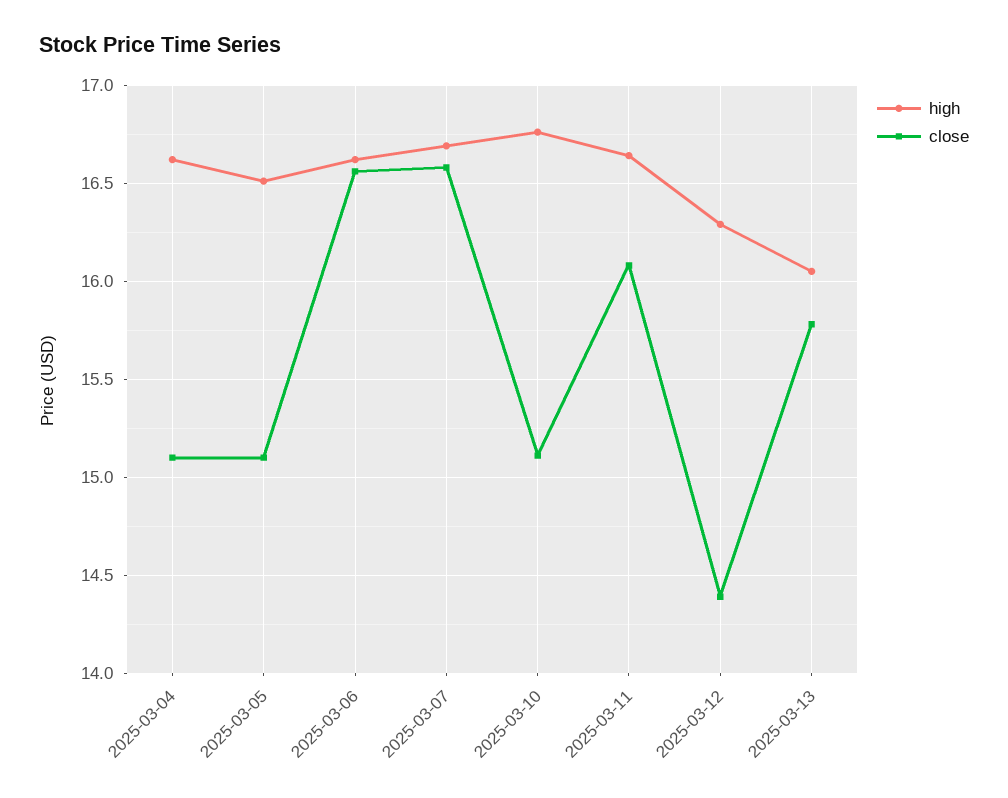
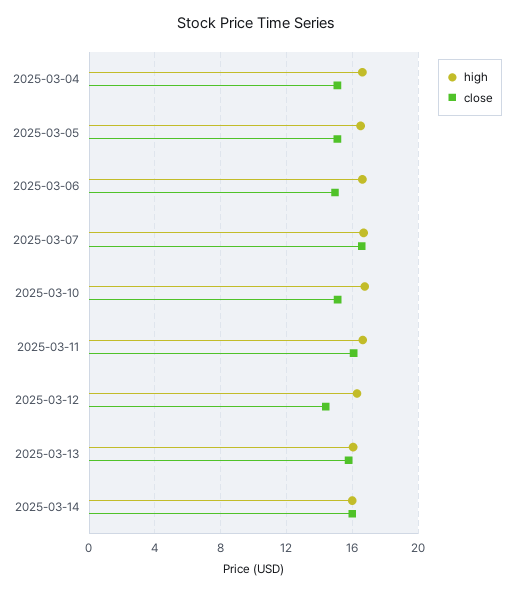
close, 2025-03-06: 16.55 -> 15
high, 2025-03-14: none -> 16
close, 2025-03-14: none -> 16

